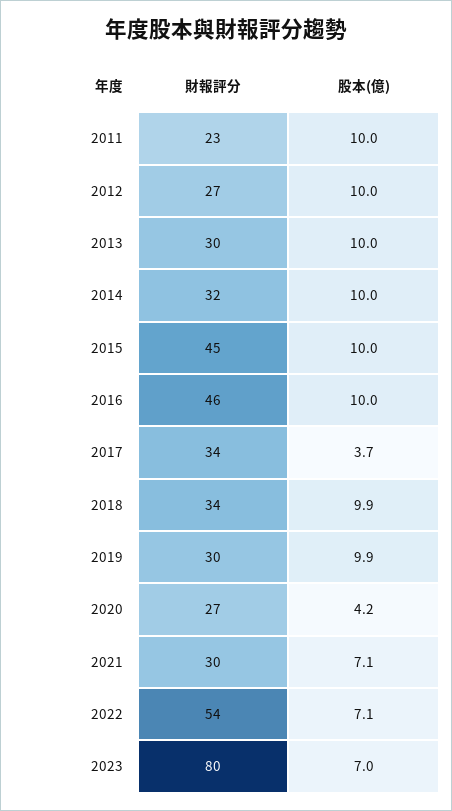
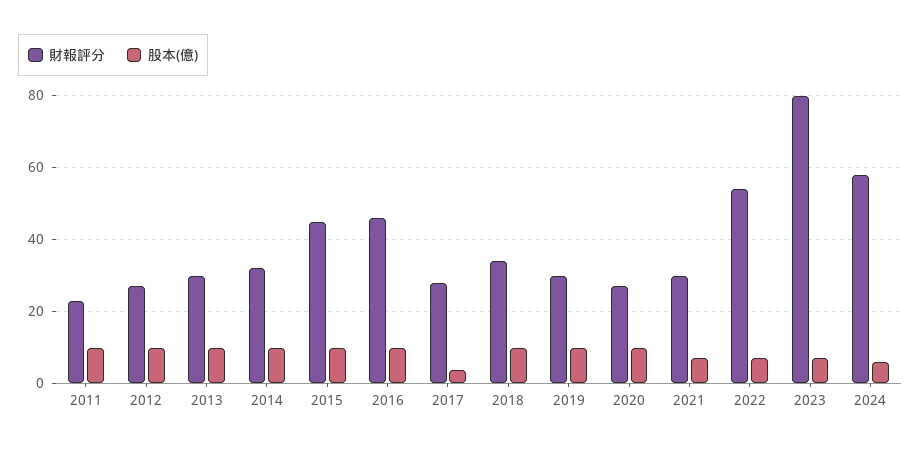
財報評分, 2017: 34 -> 28
股本(億), 2020: 4.2 -> 10
財報評分, 2024: none -> 58
股本(億), 2024: none -> 6

